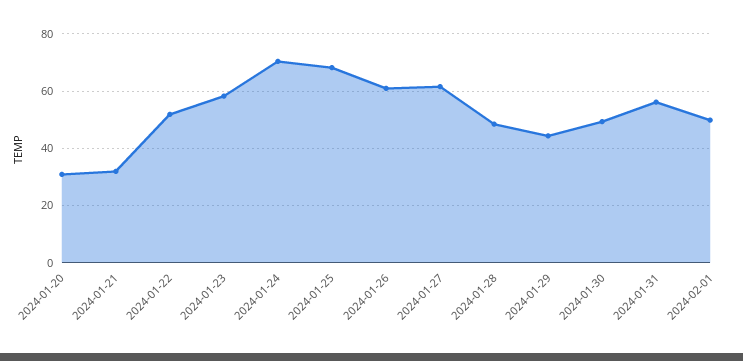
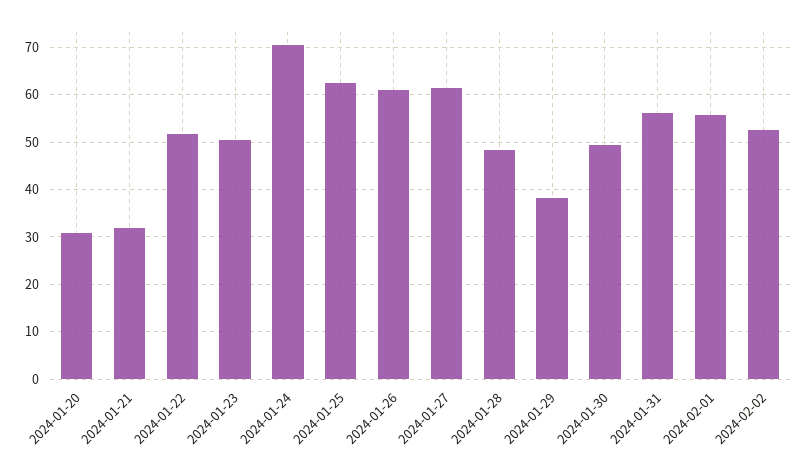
2024-01-23: 57.5 -> 50
2024-01-25: 67.5 -> 62
2024-01-29: 45 -> 38
2024-02-01: 50 -> 56
2024-02-02: none -> 52

